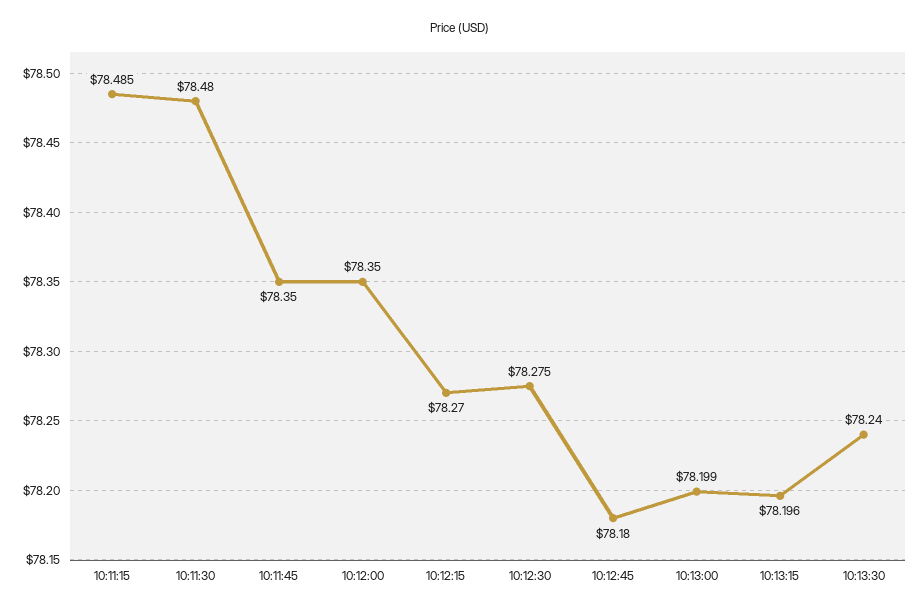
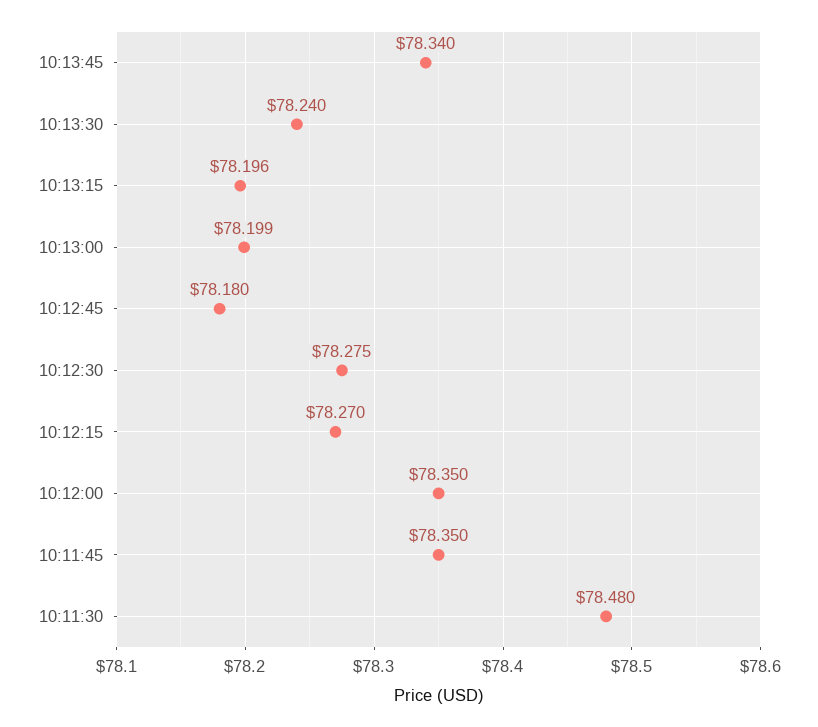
10:11:15: 78.485 -> none
10:13:45: none -> 78.34

